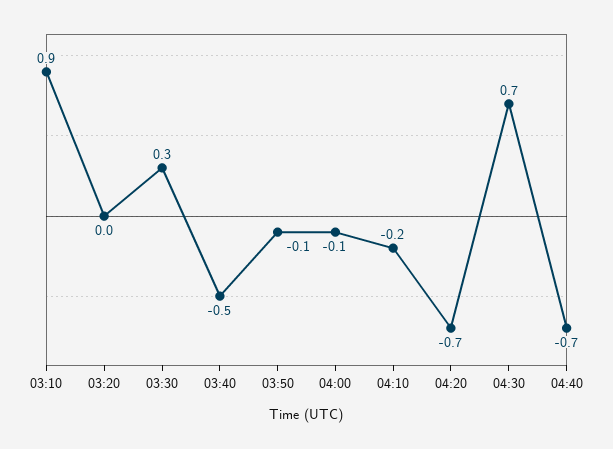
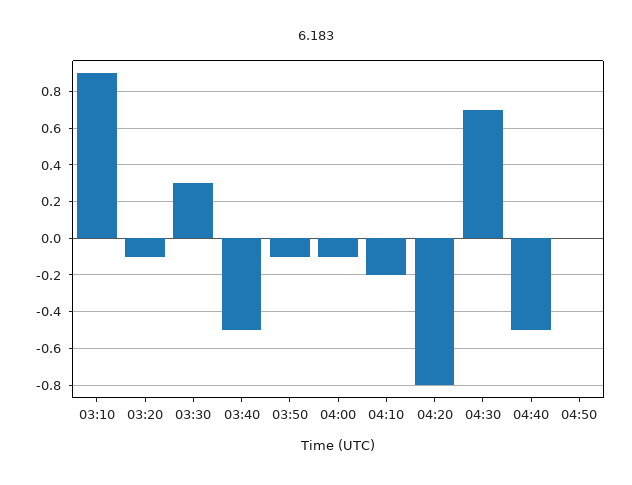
03:20: 0 -> -0.1
04:20: -0.7 -> -0.8
04:40: -0.7 -> -0.5
04:50: none -> 0

